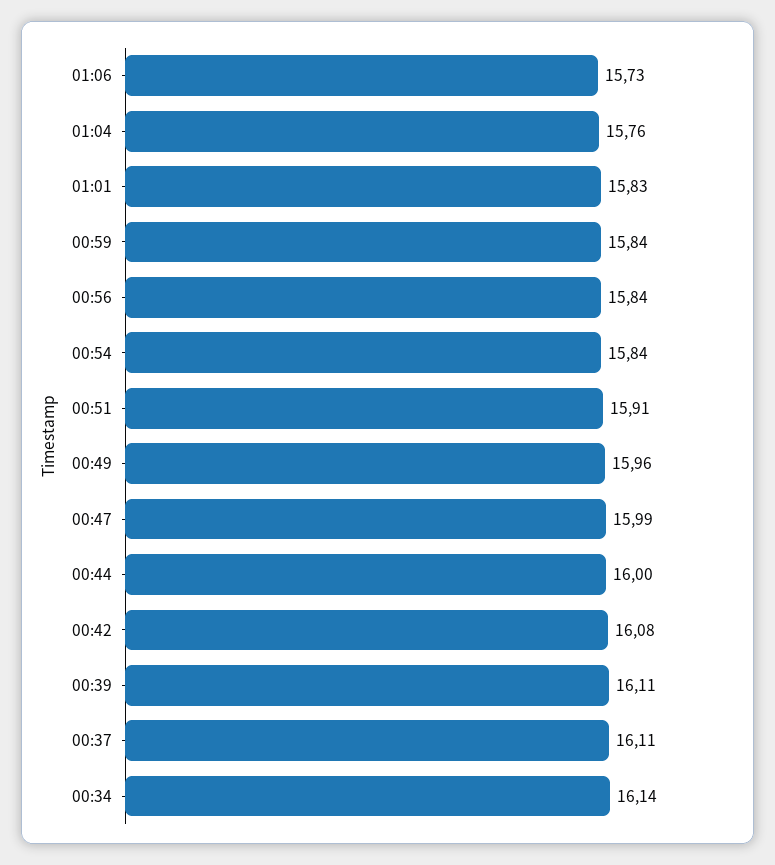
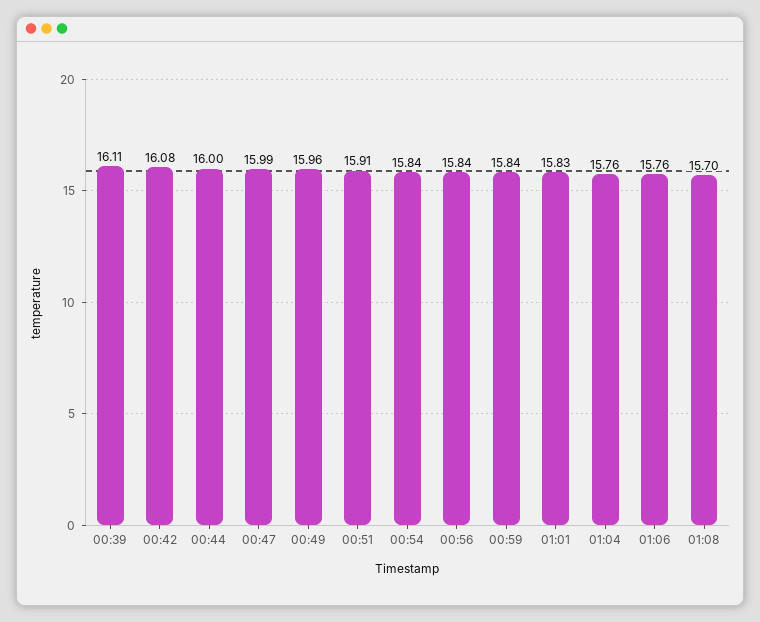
01:06: 15.73 -> 15.76
00:37: 16.11 -> none
00:34: 16.14 -> none
01:08: none -> 15.7

